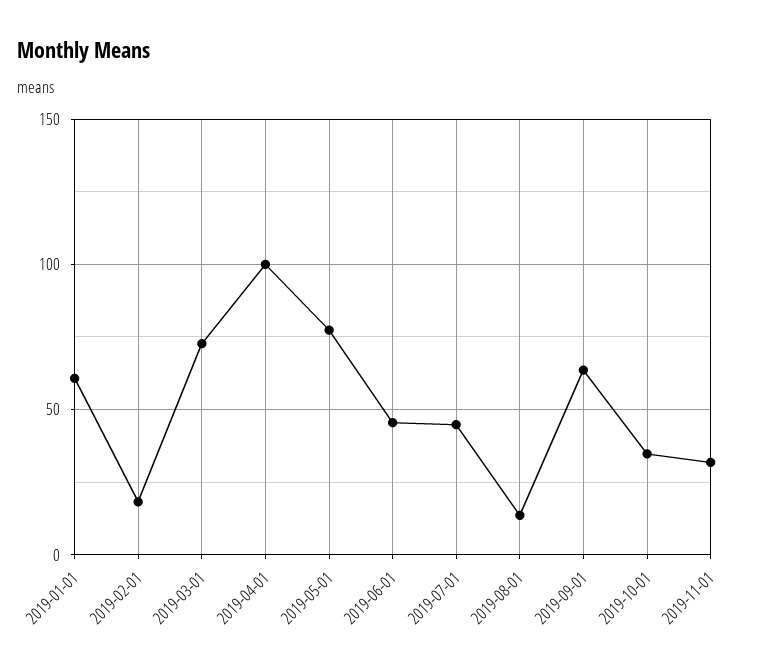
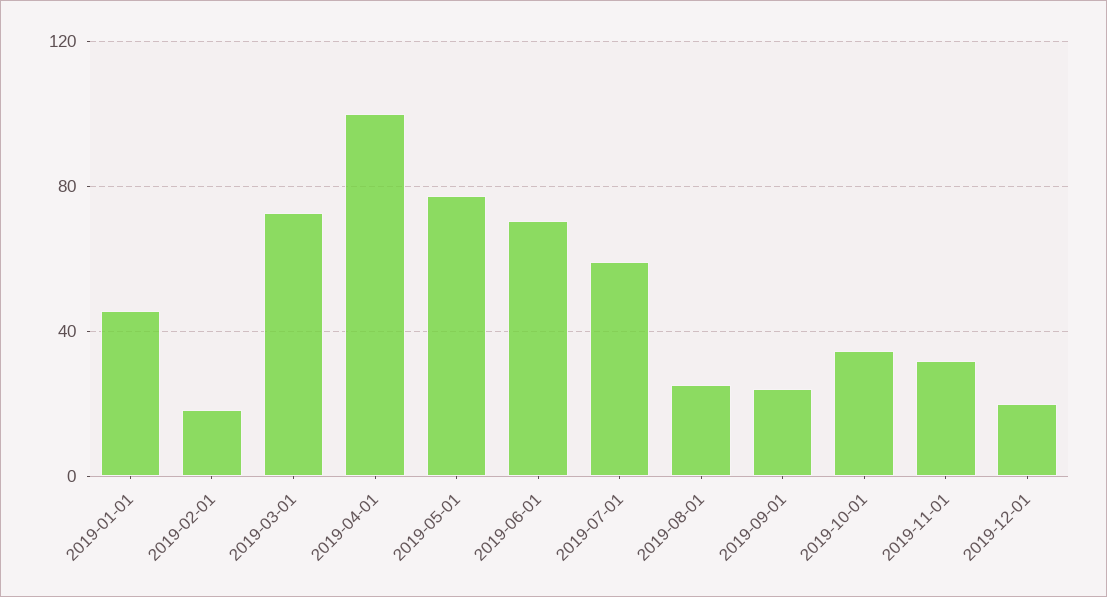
2019-01-01: 60 -> 45
2019-06-01: 45 -> 70
2019-07-01: 45 -> 60
2019-08-01: 15 -> 25
2019-09-01: 65 -> 25
2019-12-01: none -> 20

